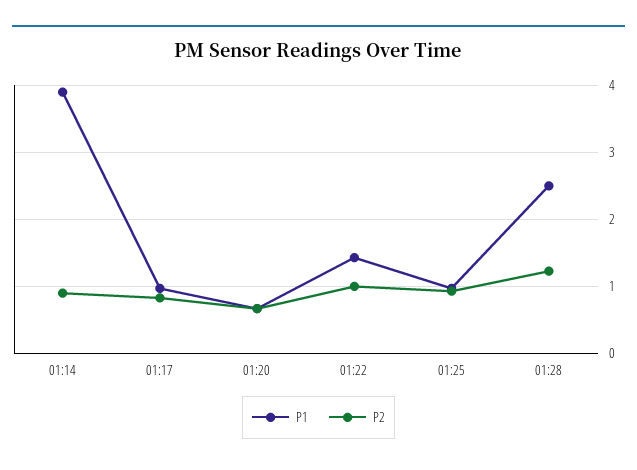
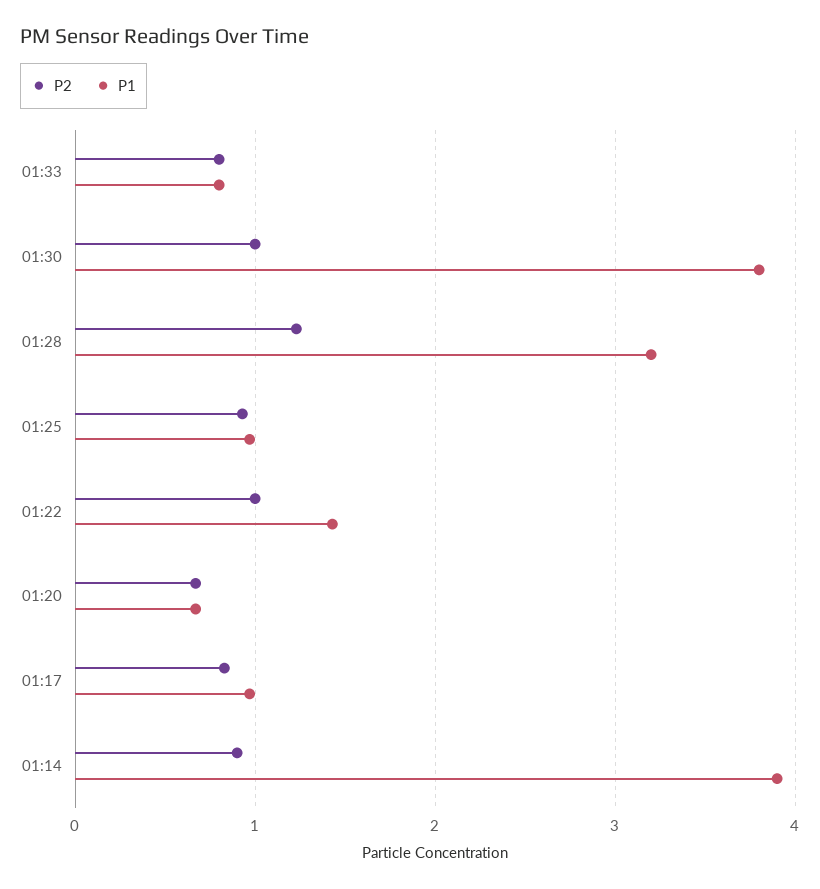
P1, 01:28: 2.5 -> 3.2
P2, 01:33: none -> 0.8
P1, 01:33: none -> 0.8
P2, 01:30: none -> 1
P1, 01:30: none -> 3.8

